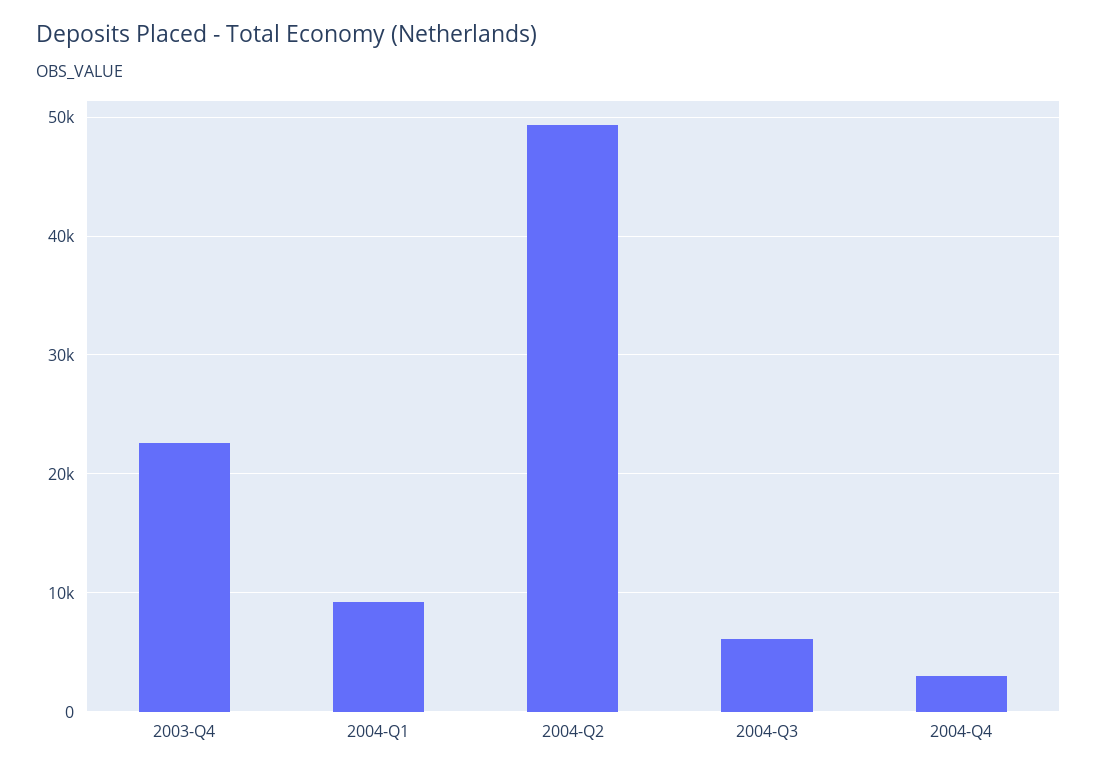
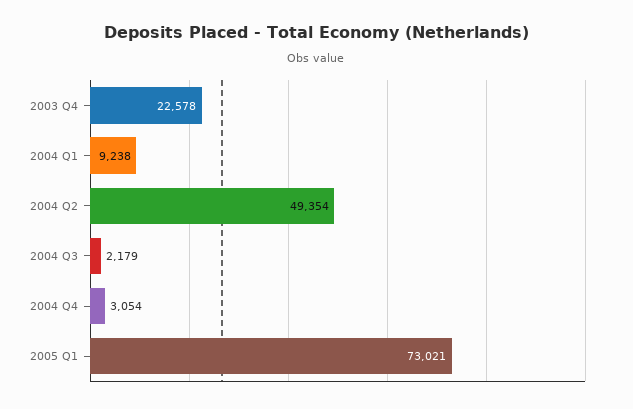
2004-Q3: 6000 -> 2179
2005 Q1: none -> 73021

